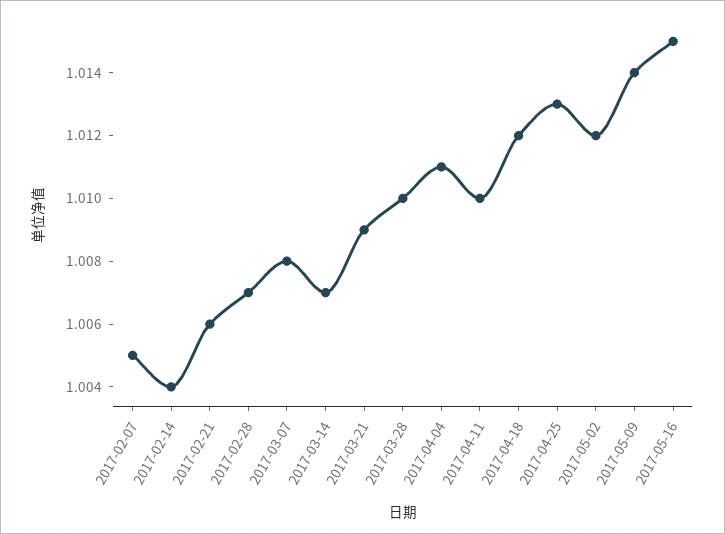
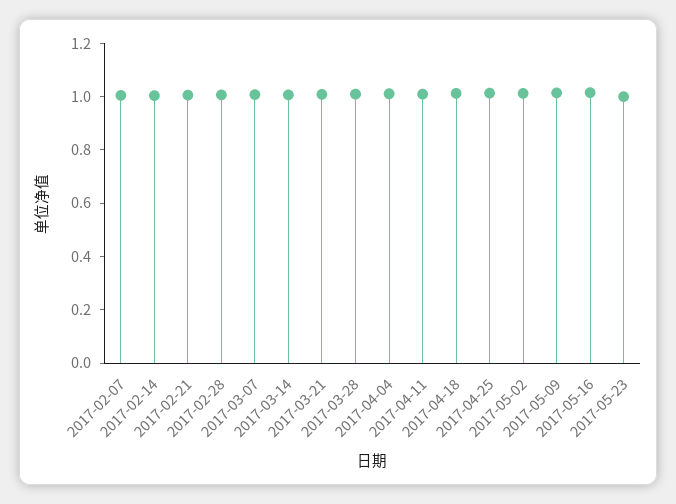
2017-05-23: none -> 1

